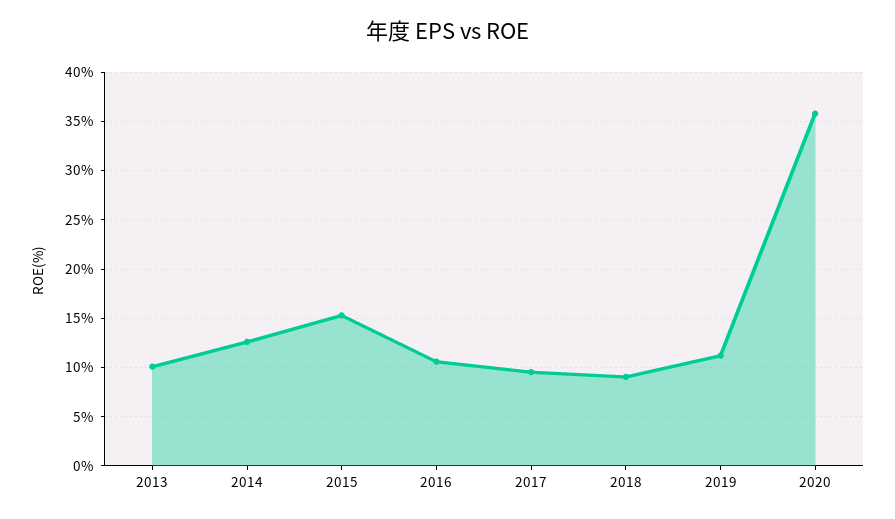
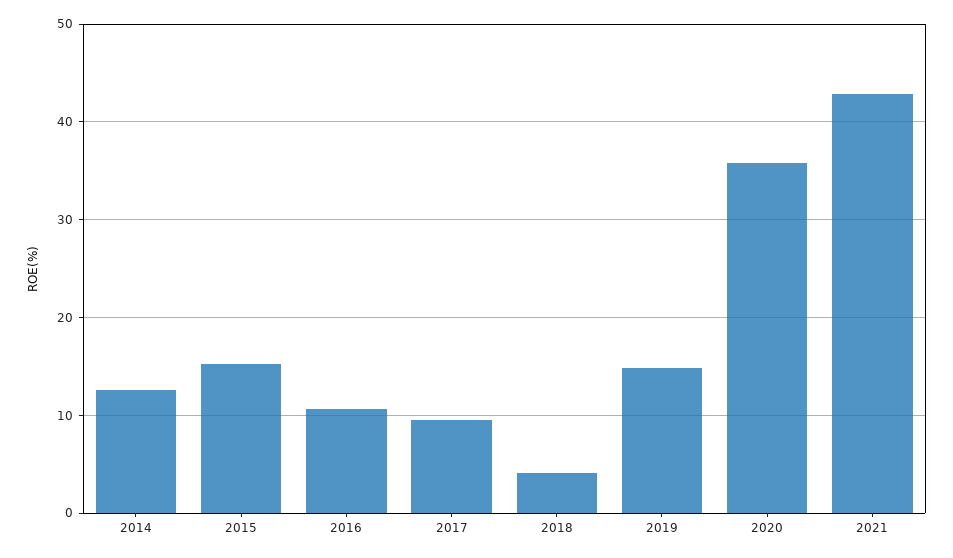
2013: 10 -> none
2018: 9 -> 4
2019: 11 -> 15
2021: none -> 43

